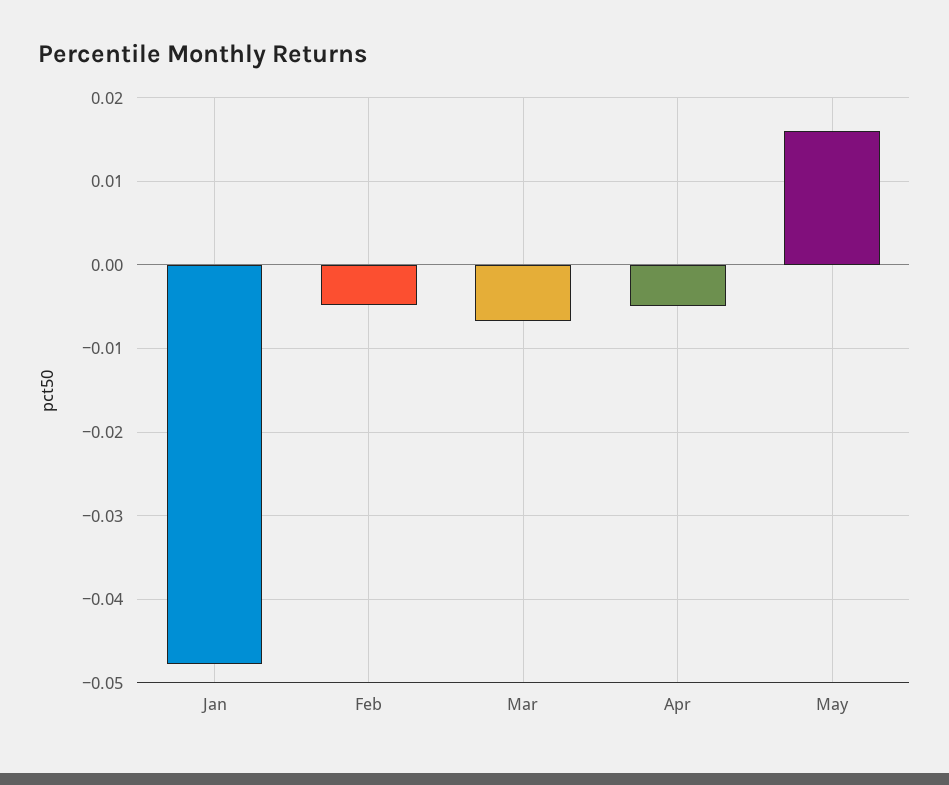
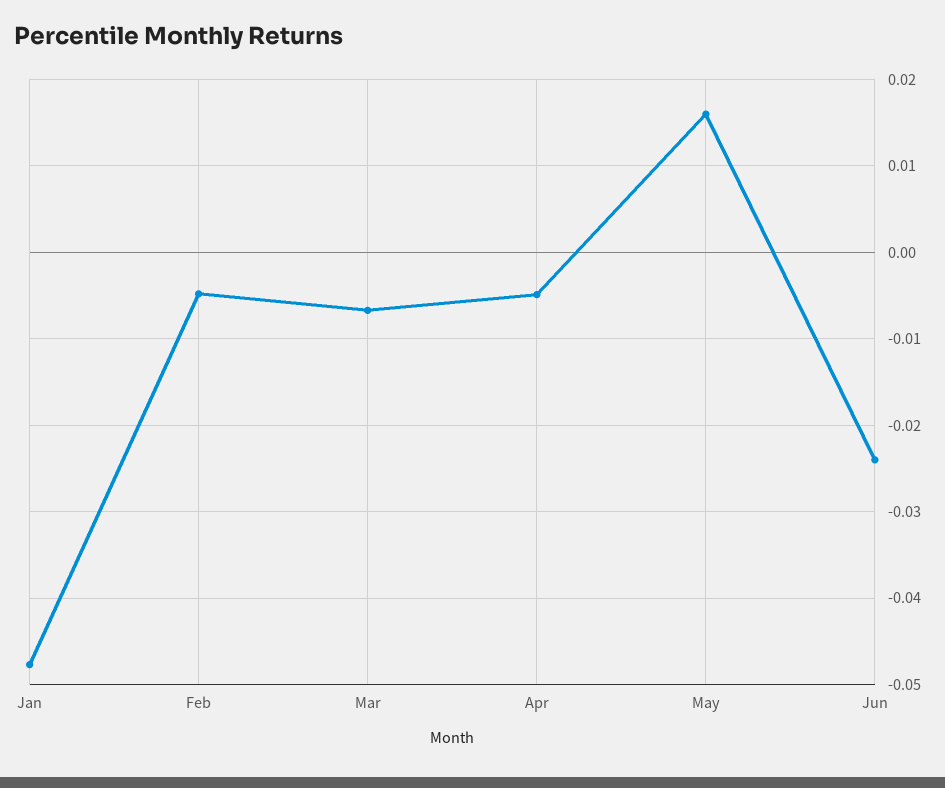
Jun: none -> -0.024

